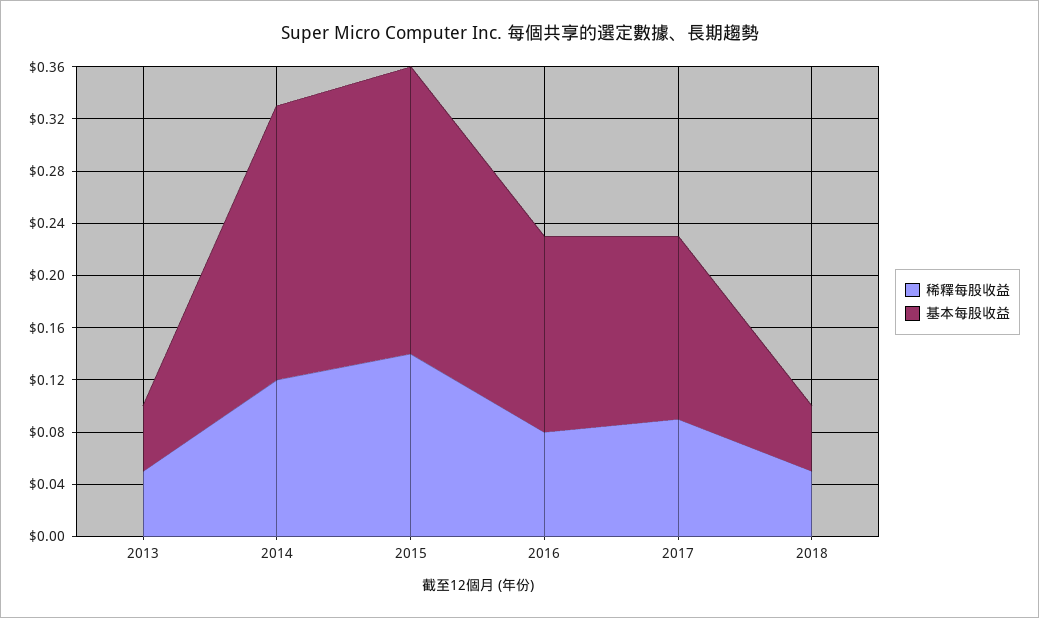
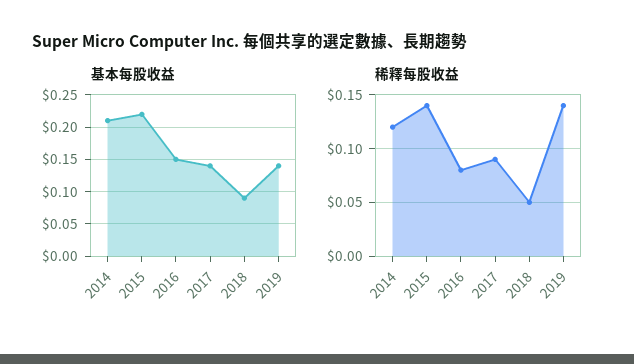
稀釋每股收益, 2013: 0.05 -> none
基本每股收益, 2013: 0.05 -> none
基本每股收益, 2018: 0.05 -> 0.09
基本每股收益, 2019: none -> 0.14
稀釋每股收益, 2019: none -> 0.14

